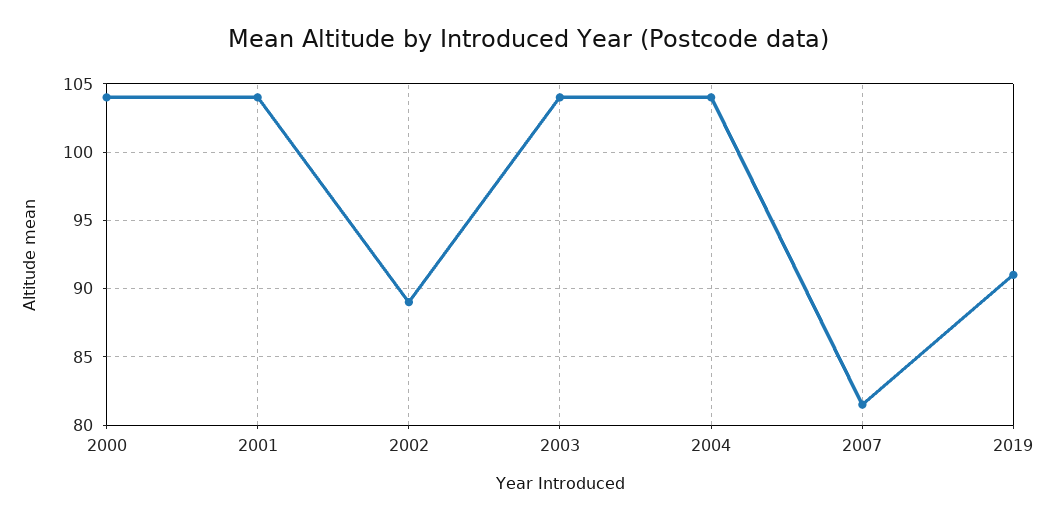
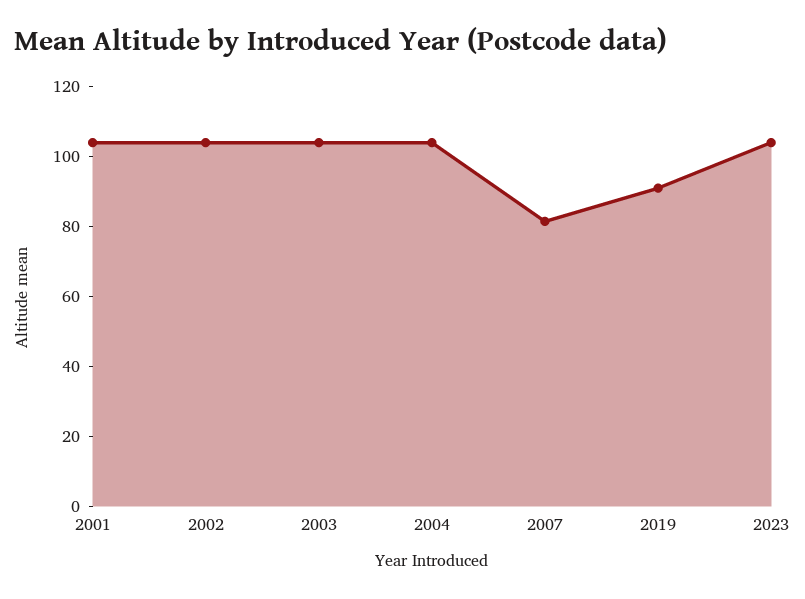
2000: 104 -> none
2002: 89 -> 105
2023: none -> 105

